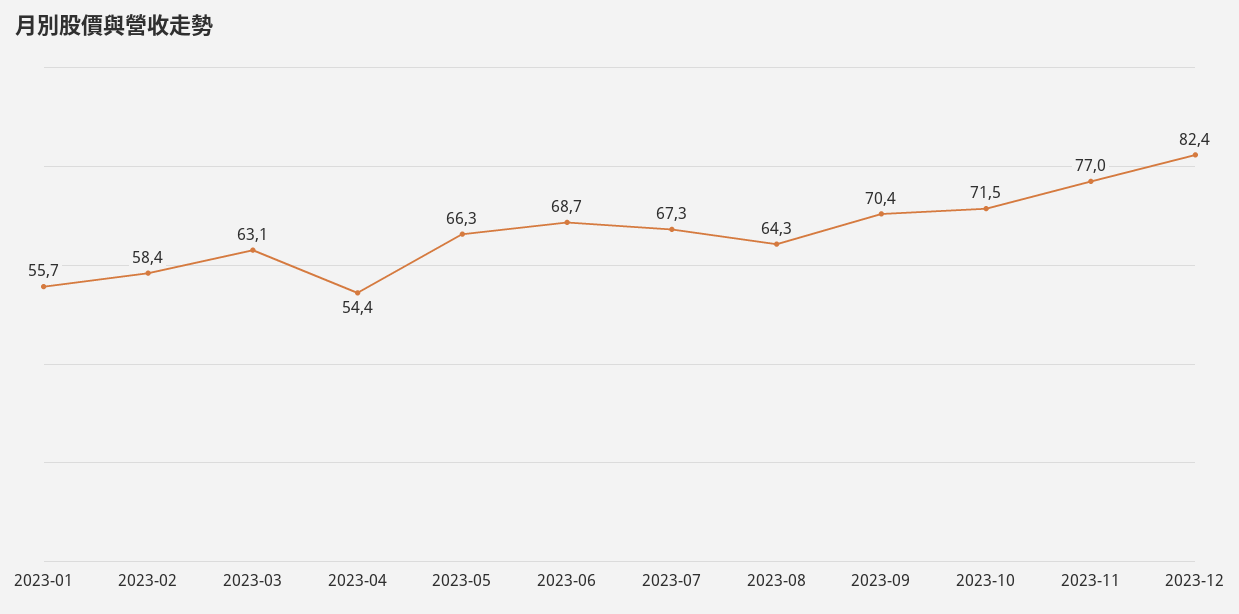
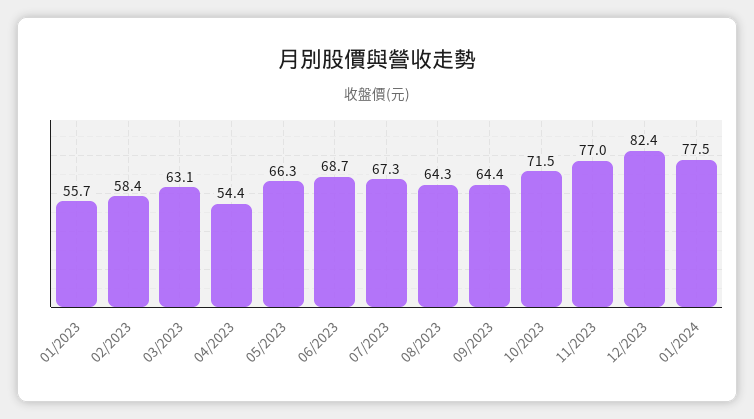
2023-09: 70.4 -> 64.4
01/2024: none -> 77.5

